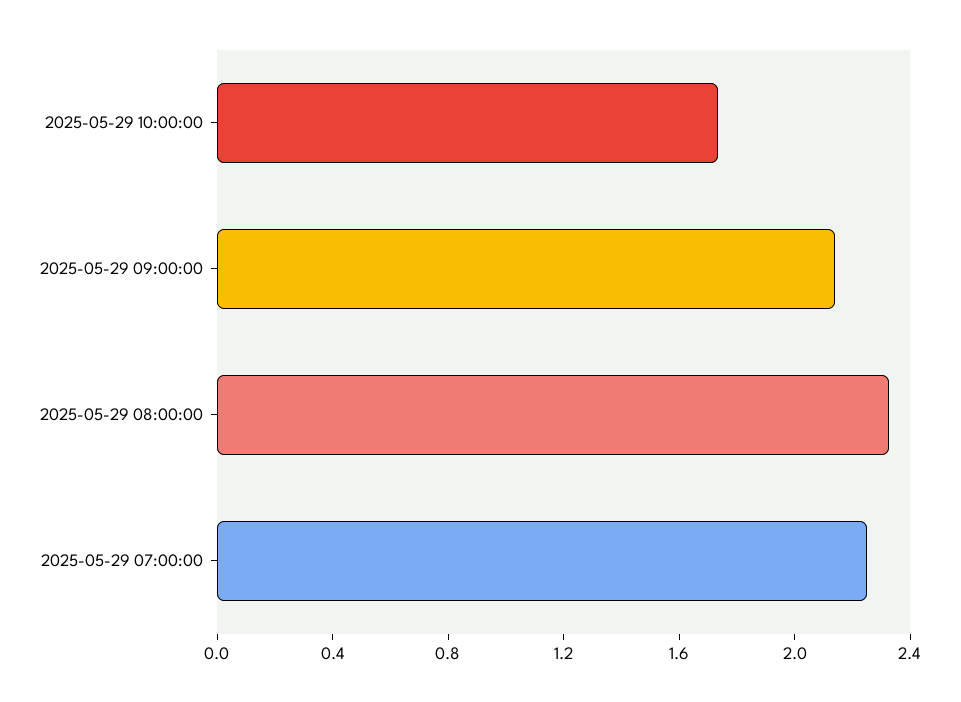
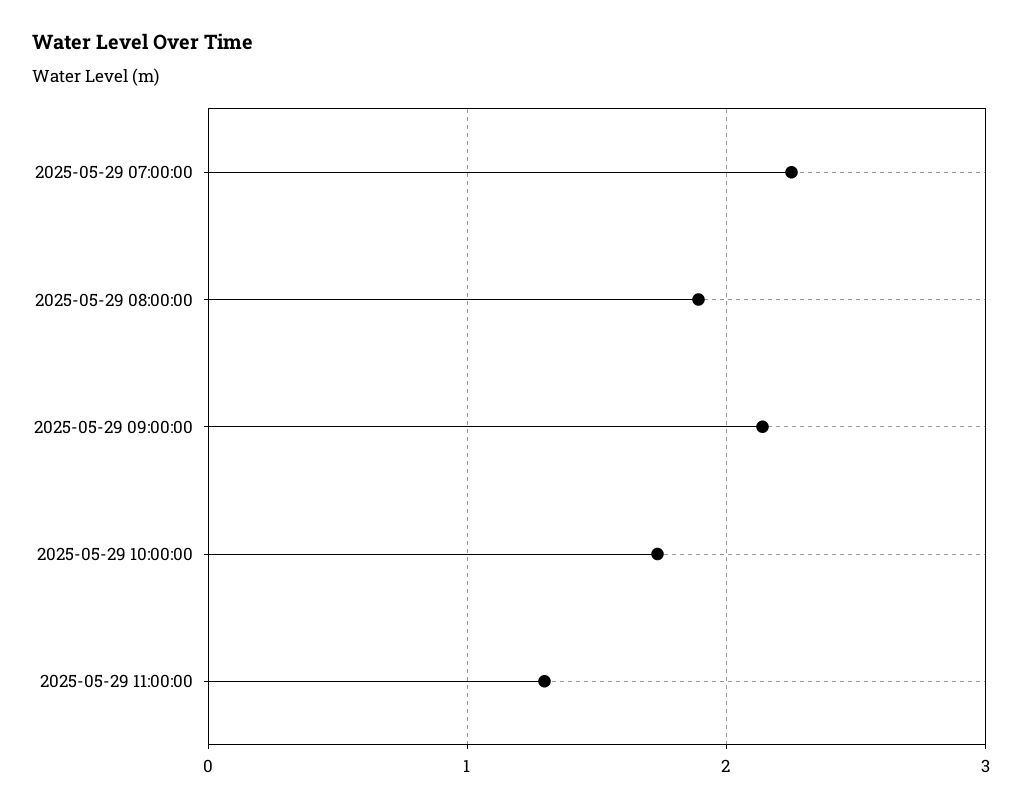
2025-05-29 08:00:00: 2.3 -> 1.9
2025-05-29 11:00:00: none -> 1.3

